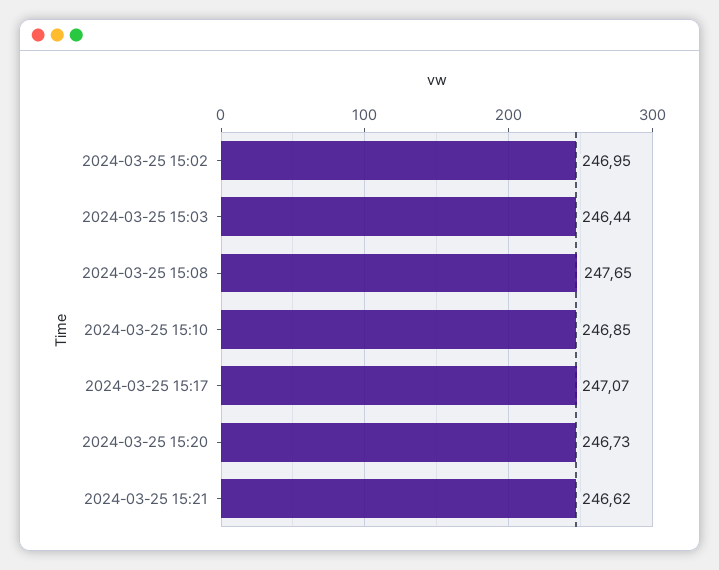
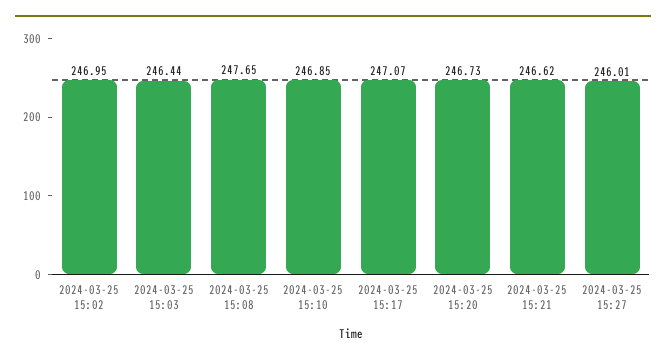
2024-03-25 15:27: none -> 246.01

